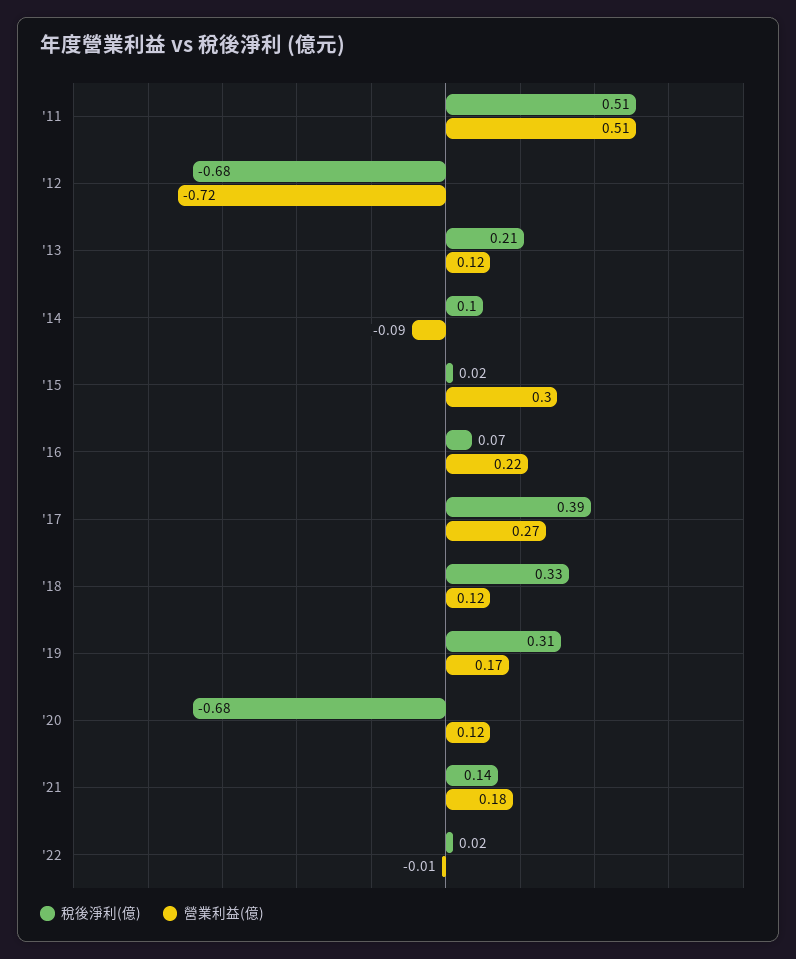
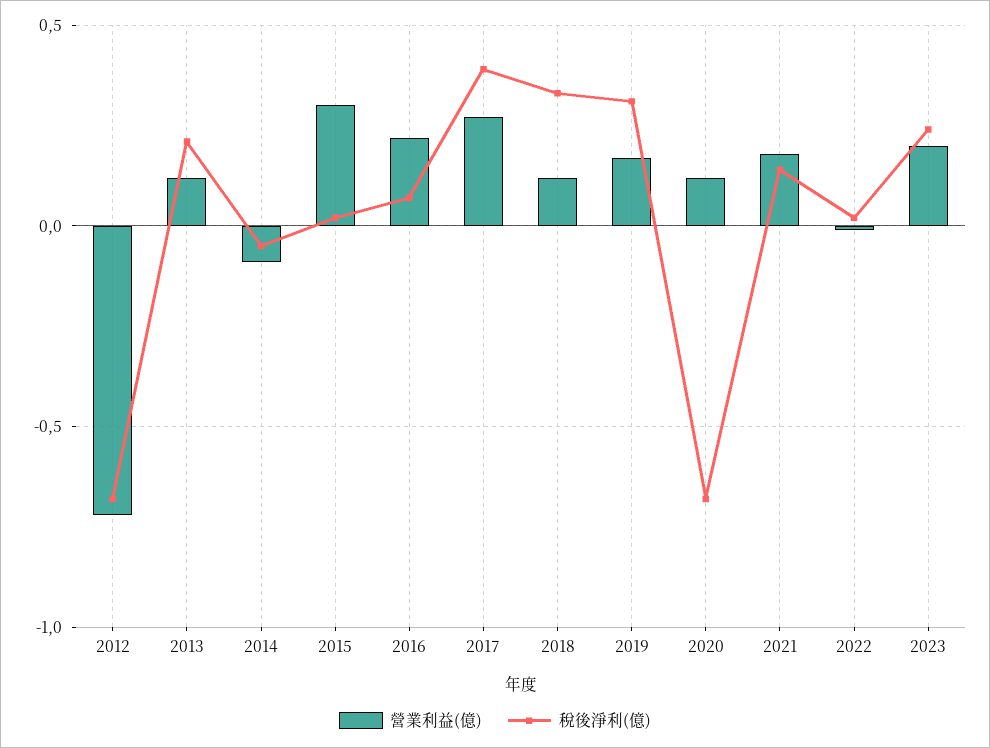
稅後淨利(億), '11: 0.51 -> none
營業利益(億), '11: 0.51 -> none
稅後淨利(億), '14: 0.1 -> -0.05
營業利益(億), 2023: none -> 0.2
稅後淨利(億), 2023: none -> 0.25

